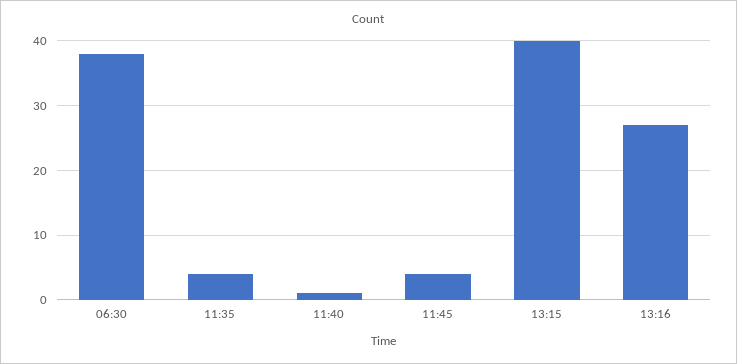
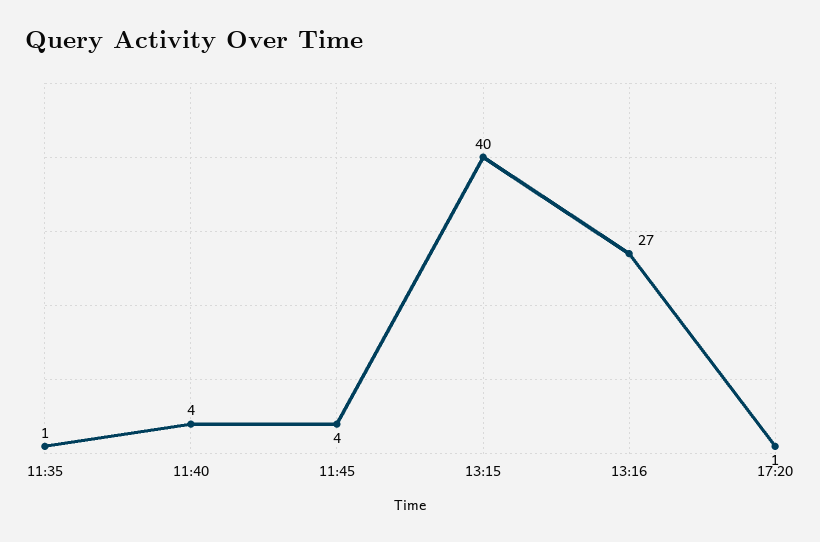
06:30: 38 -> none
11:35: 4 -> 1
11:40: 1 -> 4
17:20: none -> 1

